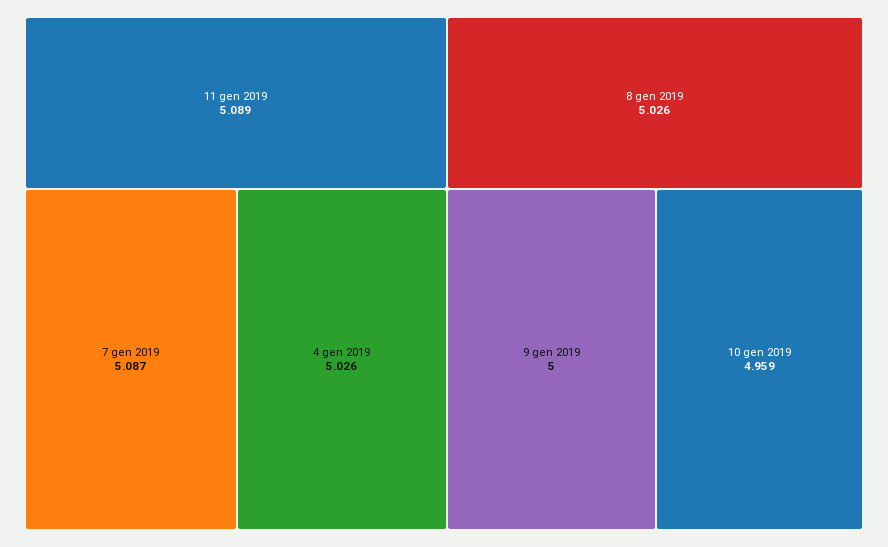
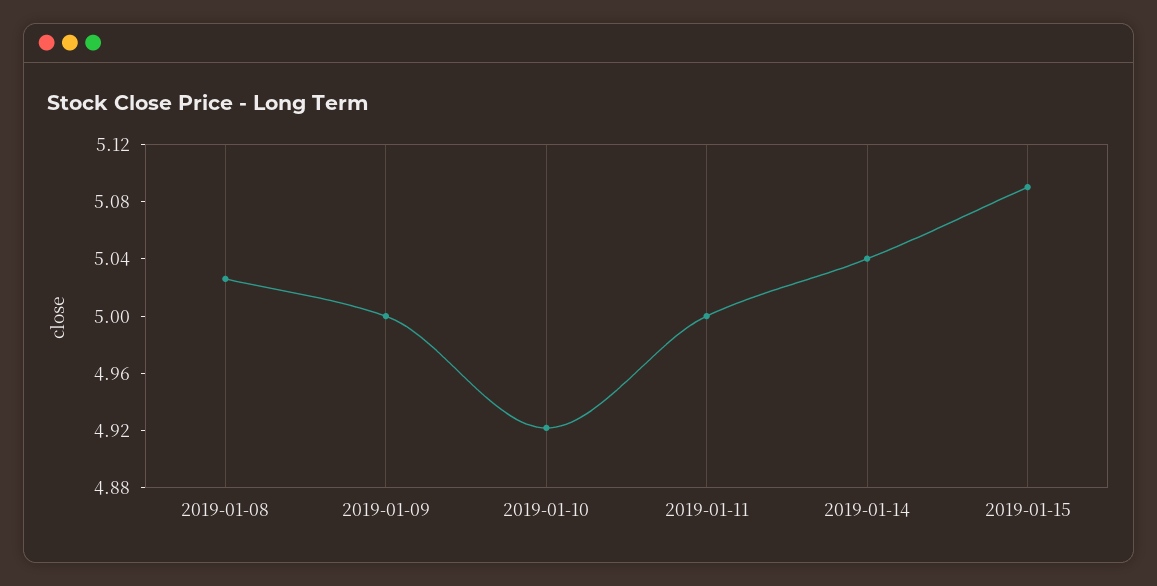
11 gen 2019: 5.089 -> 5
7 gen 2019: 5.087 -> none
4 gen 2019: 5.026 -> none
10 gen 2019: 4.959 -> 4.92
2019-01-14: none -> 5.04
2019-01-15: none -> 5.09

